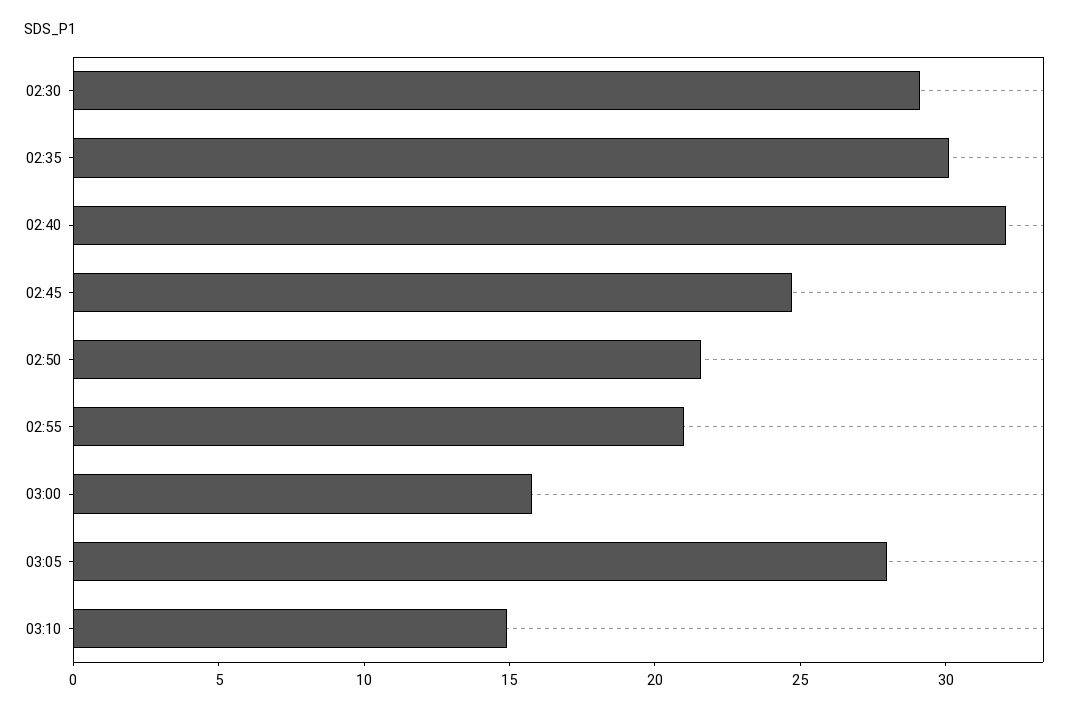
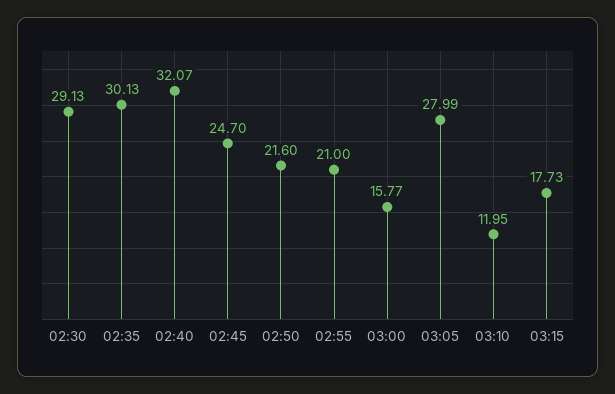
03:10: 15 -> 11.95
03:15: none -> 17.73

